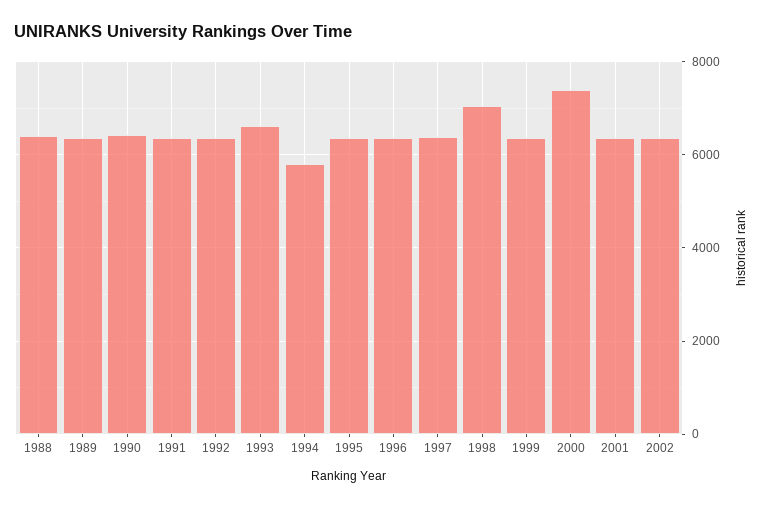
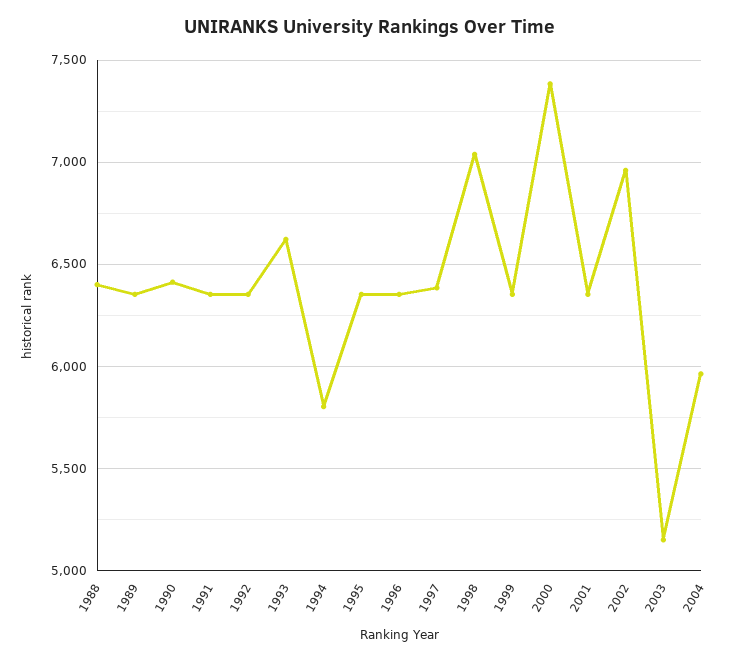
2002: 6400 -> 6950
2003: none -> 5150
2004: none -> 5950

